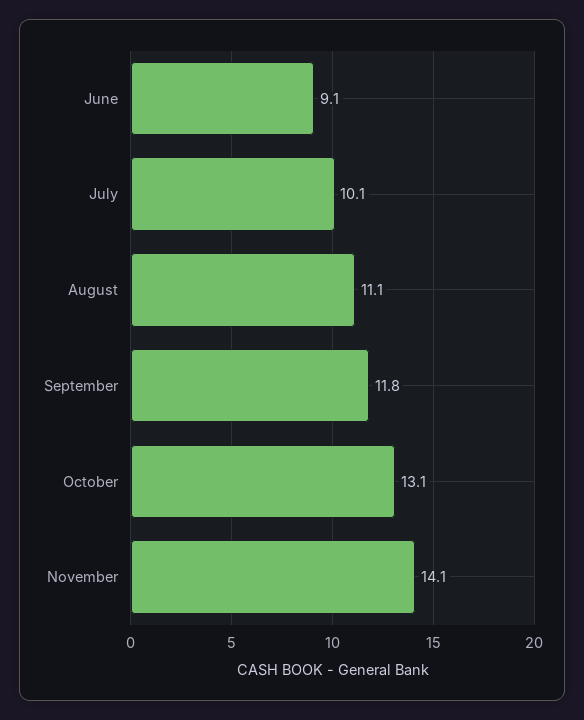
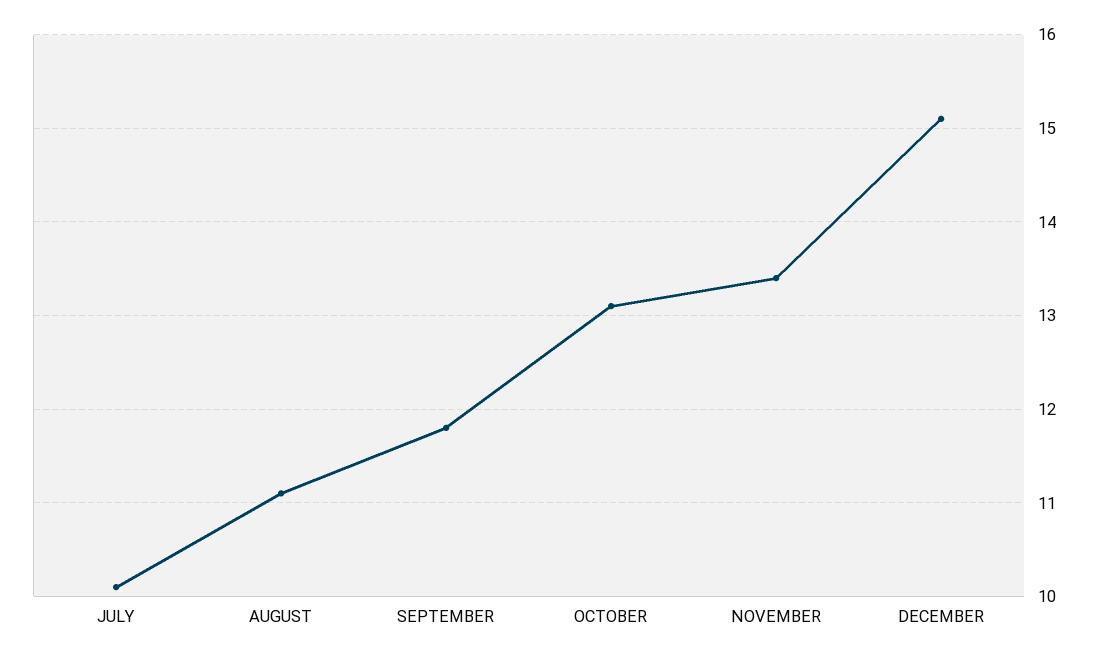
June: 9.1 -> none
November: 14.1 -> 13.4
DECEMBER: none -> 15.1

